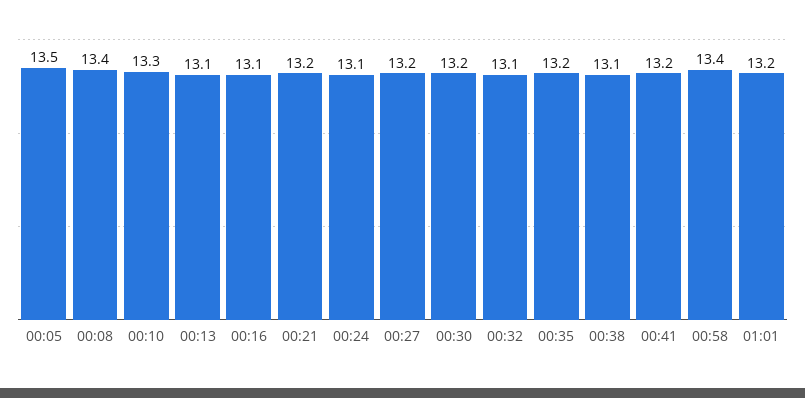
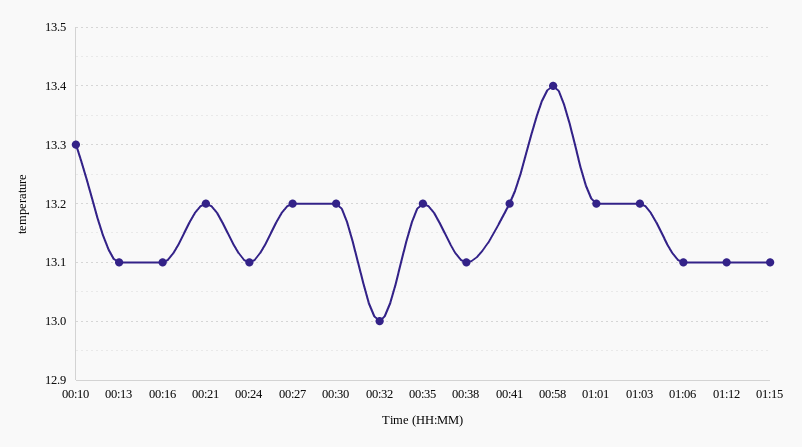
00:05: 13.5 -> none
00:08: 13.4 -> none
00:32: 13.1 -> 13
01:03: none -> 13.2
01:06: none -> 13.1
01:12: none -> 13.1
01:15: none -> 13.1

